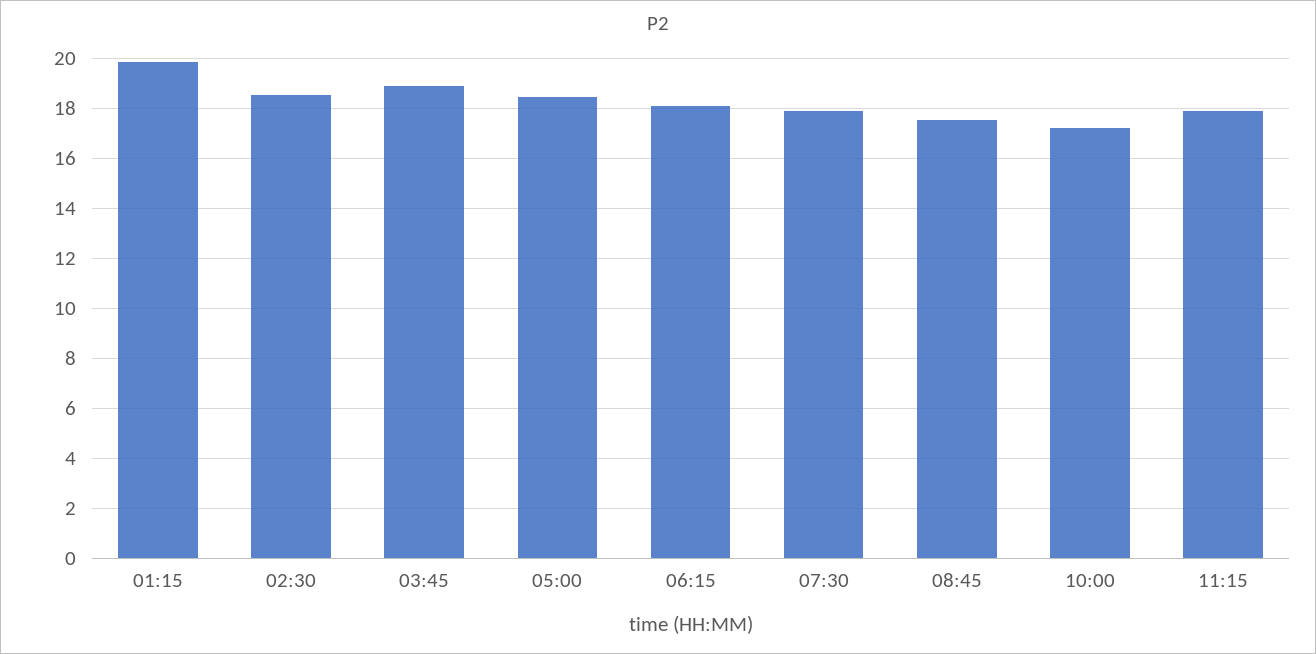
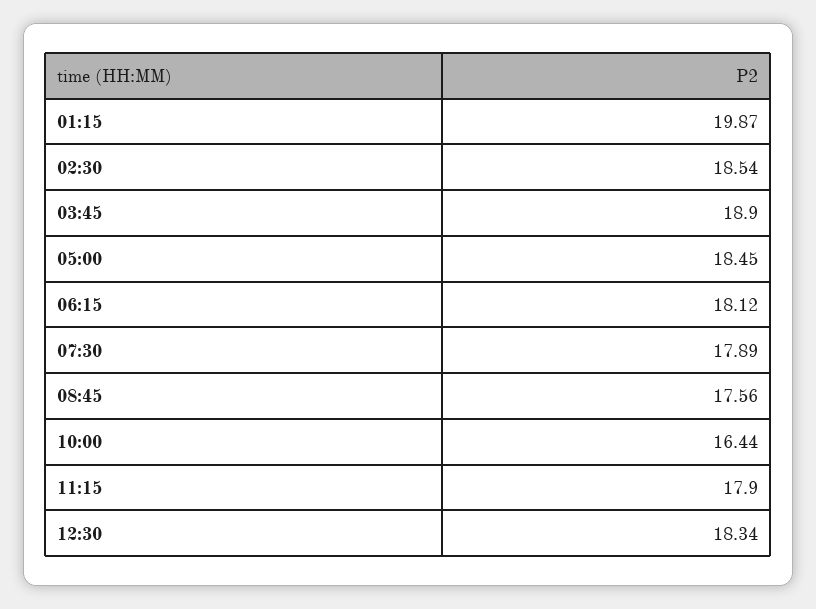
10:00: 17.25 -> 16.44
12:30: none -> 18.34

